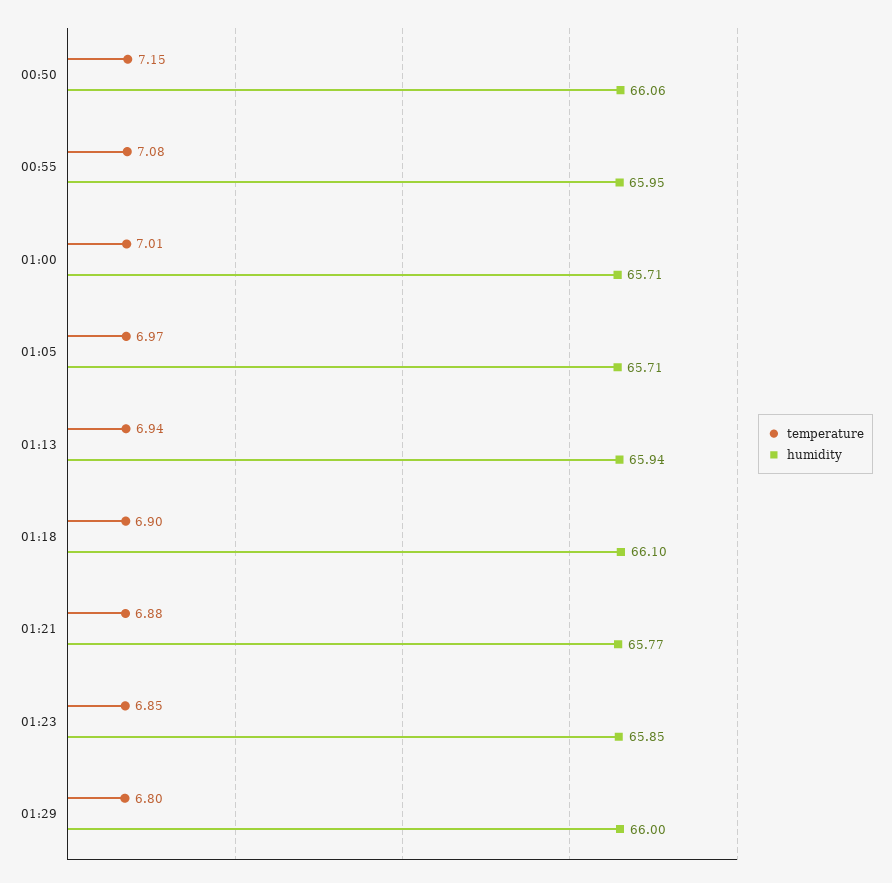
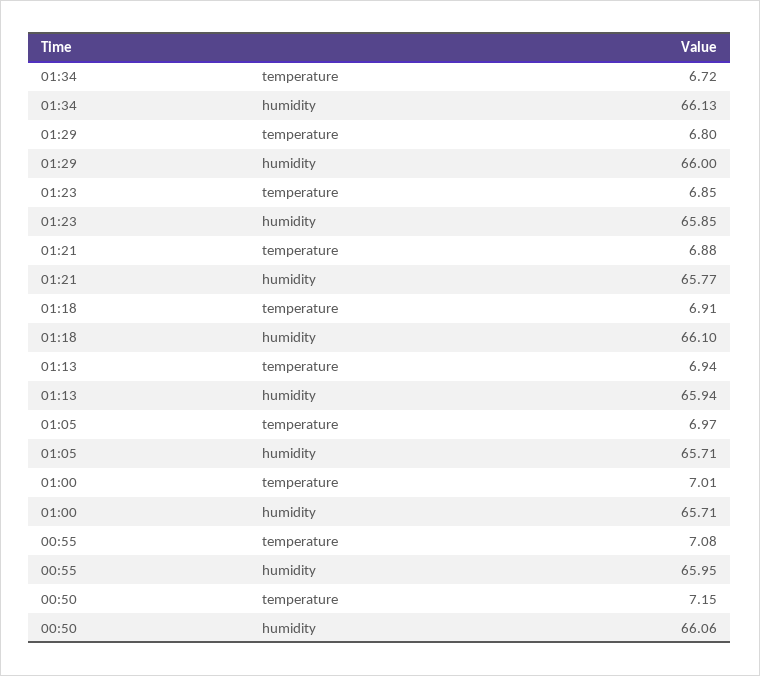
temperature, 01:18: 6.9 -> 6.91
temperature, 01:34: none -> 6.72
humidity, 01:34: none -> 66.13

